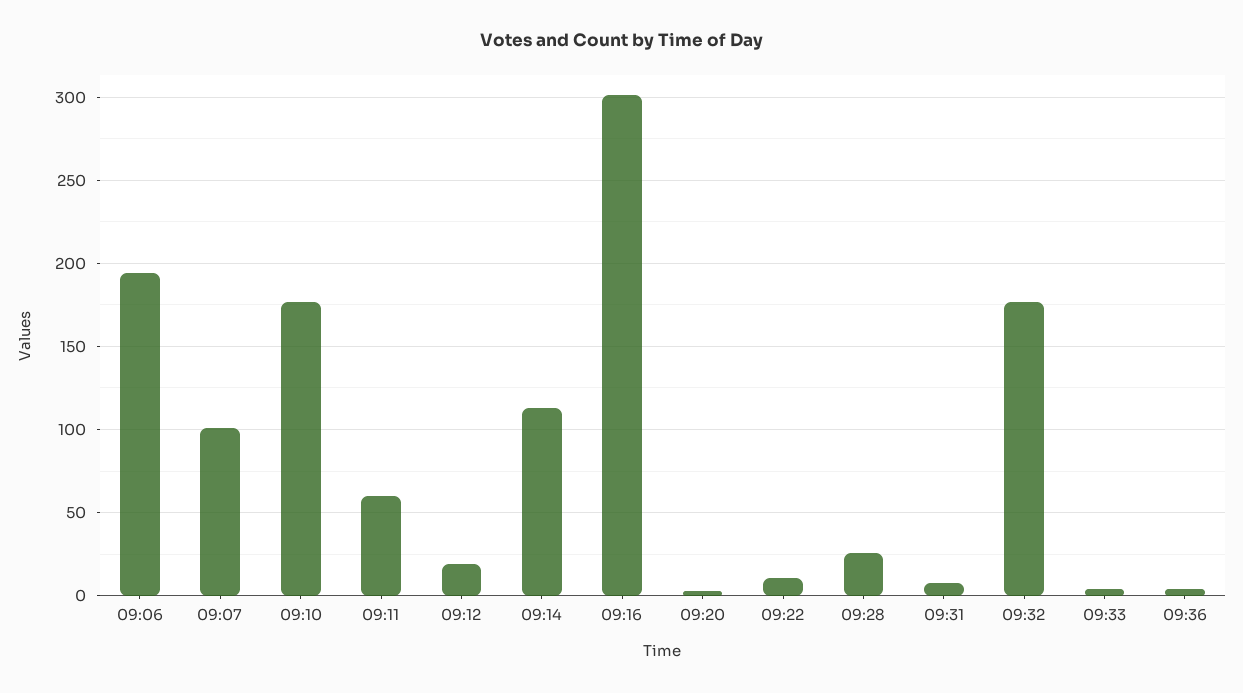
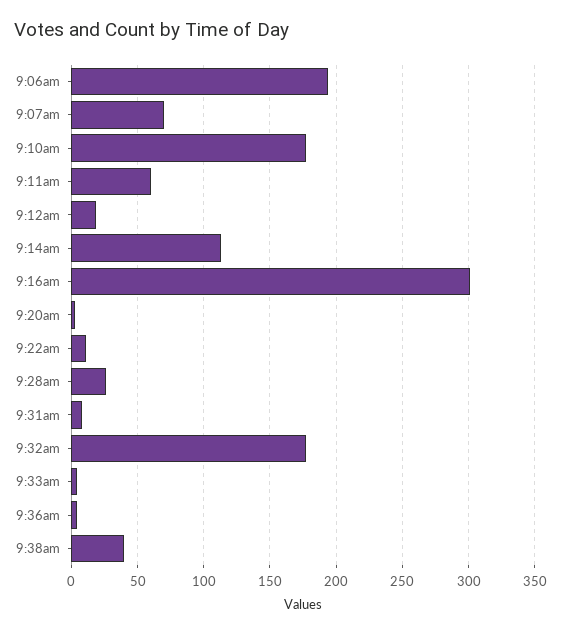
09:07: 100 -> 70
9:38am: none -> 40

